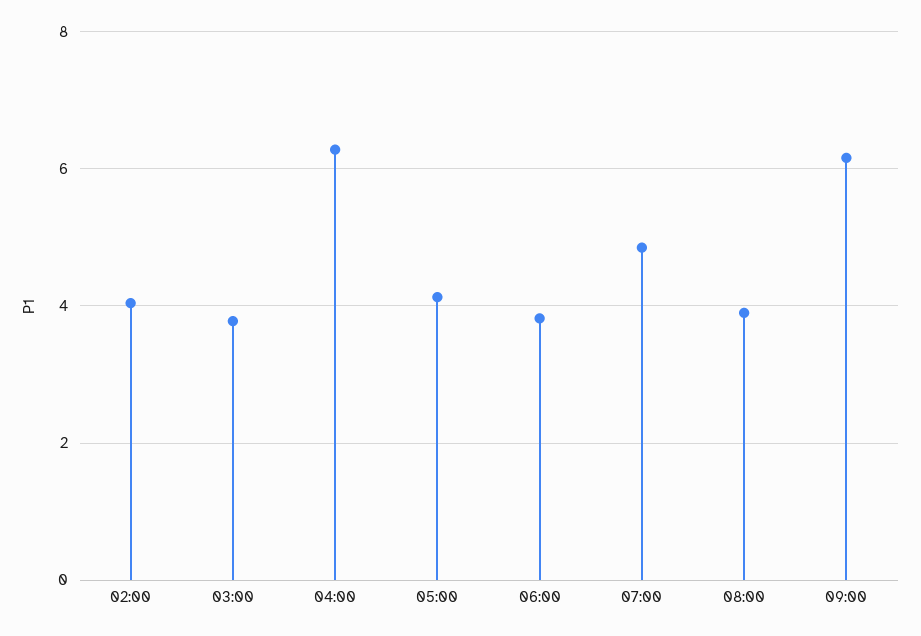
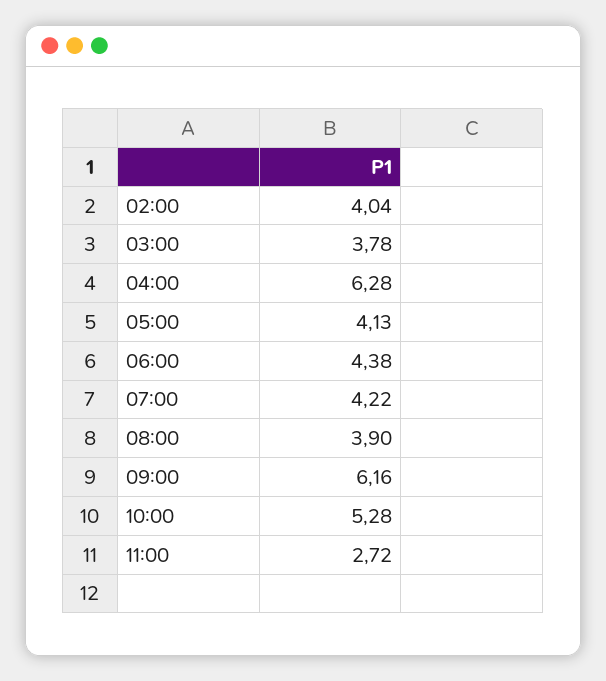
06:00: 3.8 -> 4.38
07:00: 4.8 -> 4.22
10:00: none -> 5.28
11:00: none -> 2.72

